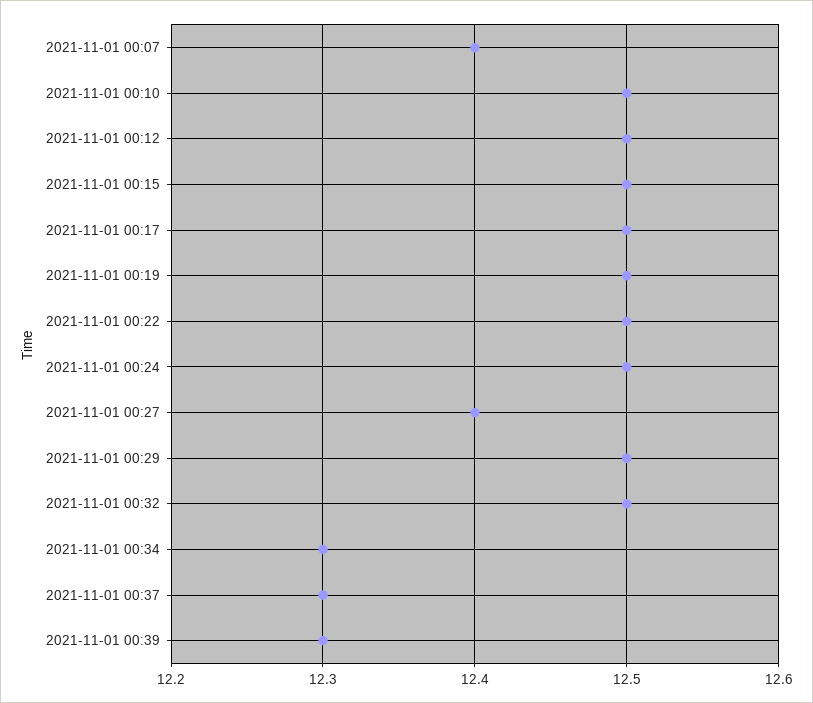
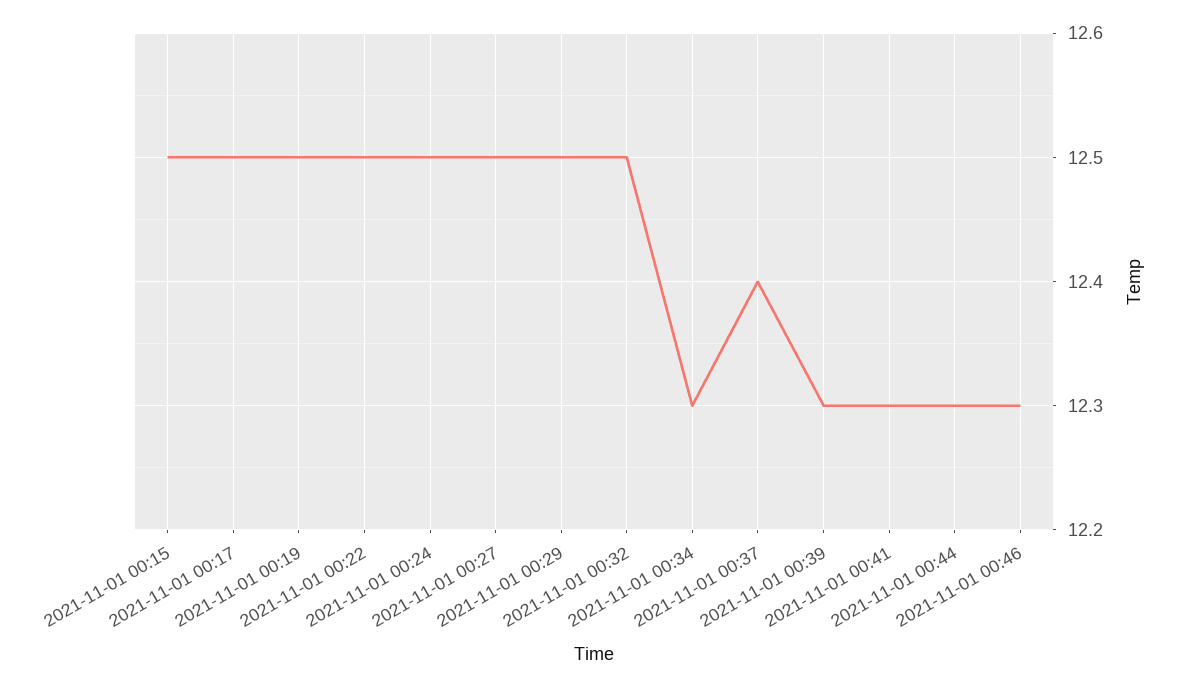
2021-11-01 00:07: 12.4 -> none
2021-11-01 00:10: 12.5 -> none
2021-11-01 00:12: 12.5 -> none
2021-11-01 00:27: 12.4 -> 12.5
2021-11-01 00:37: 12.3 -> 12.4
2021-11-01 00:41: none -> 12.3
2021-11-01 00:44: none -> 12.3
2021-11-01 00:46: none -> 12.3

